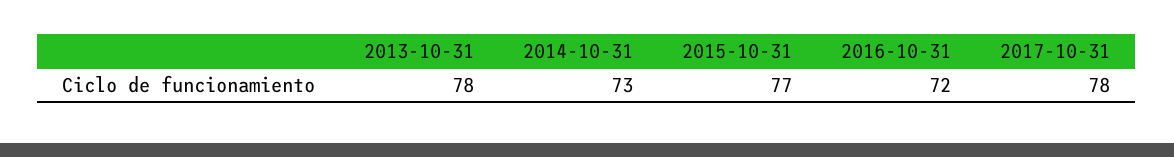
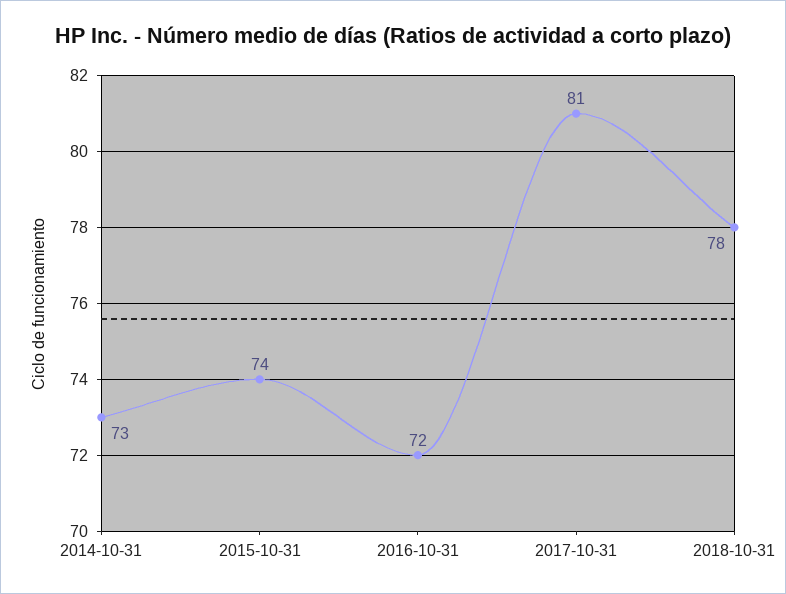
2013-10-31: 78 -> none
2015-10-31: 77 -> 74
2017-10-31: 78 -> 81
2018-10-31: none -> 78

